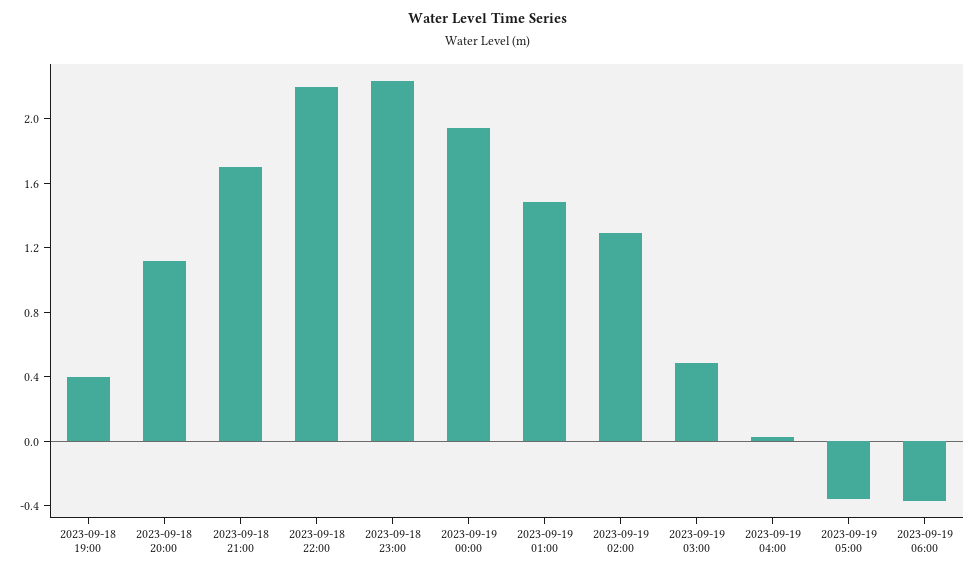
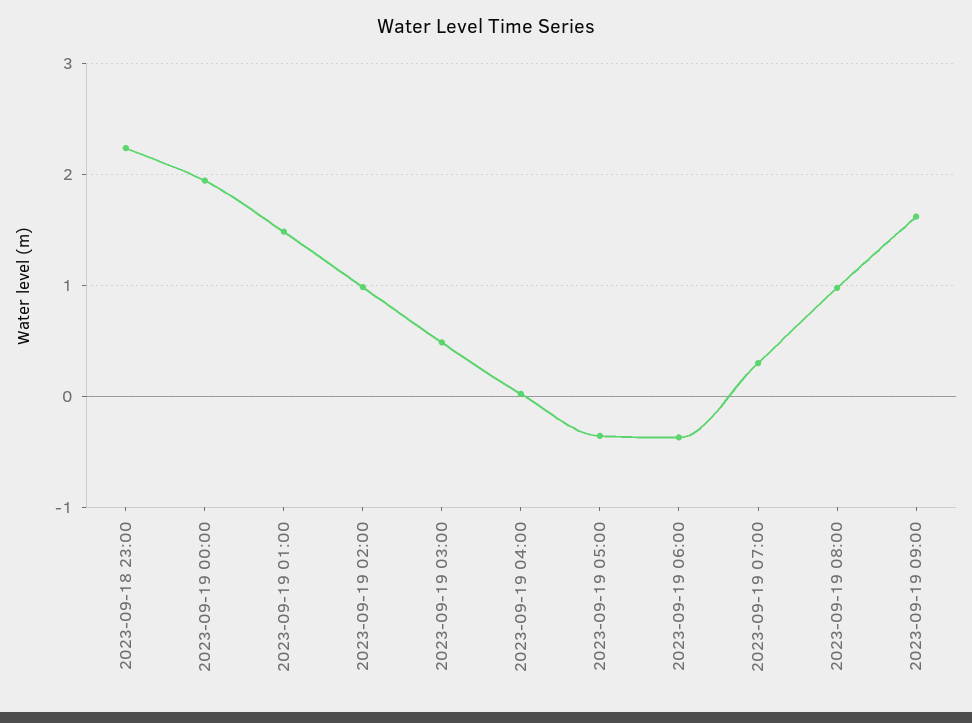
2023-09-18 19:00: 0.4 -> none
2023-09-18 20:00: 1.1 -> none
2023-09-18 21:00: 1.7 -> none
2023-09-18 22:00: 2.2 -> none
2023-09-19 02:00: 1.3 -> 1
2023-09-19 07:00: none -> 0.3
2023-09-19 08:00: none -> 1
2023-09-19 09:00: none -> 1.6

